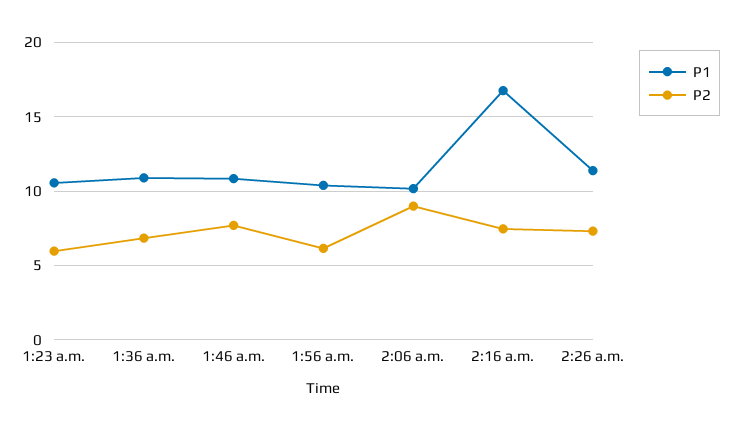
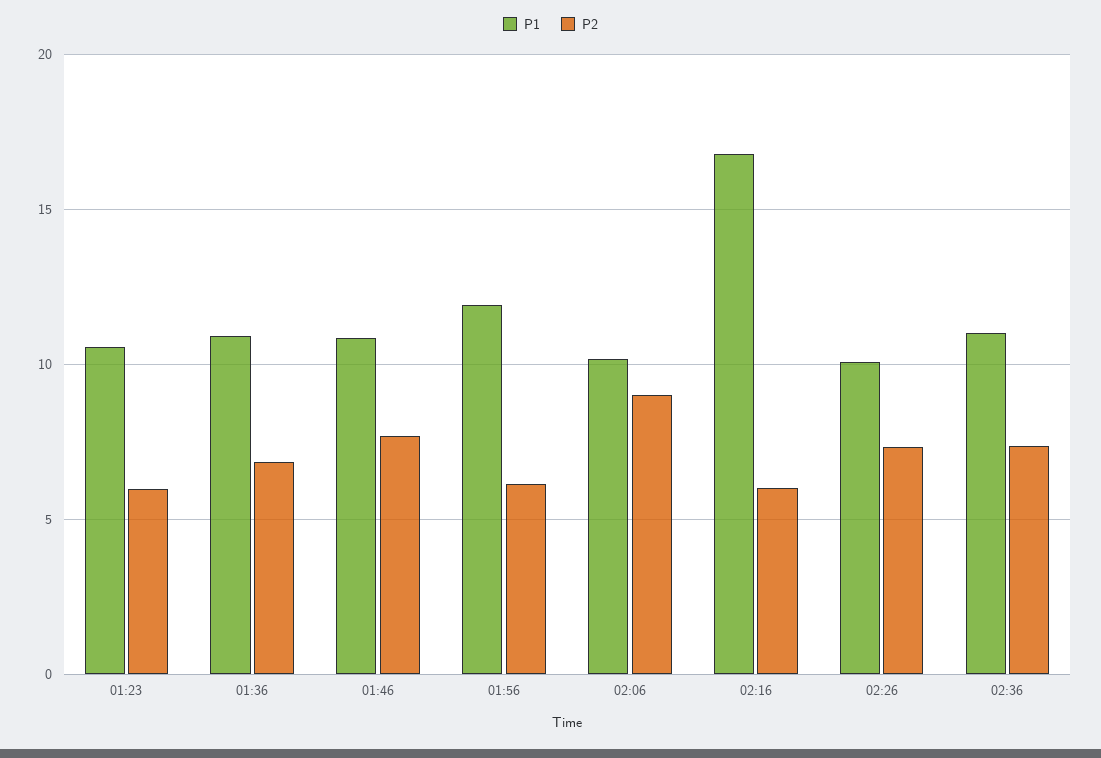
P1, 1:56 a.m.: 10.5 -> 12
P2, 2:16 a.m.: 7.5 -> 6
P1, 2:26 a.m.: 11.5 -> 10
P1, 02:36: none -> 11
P2, 02:36: none -> 7.5

